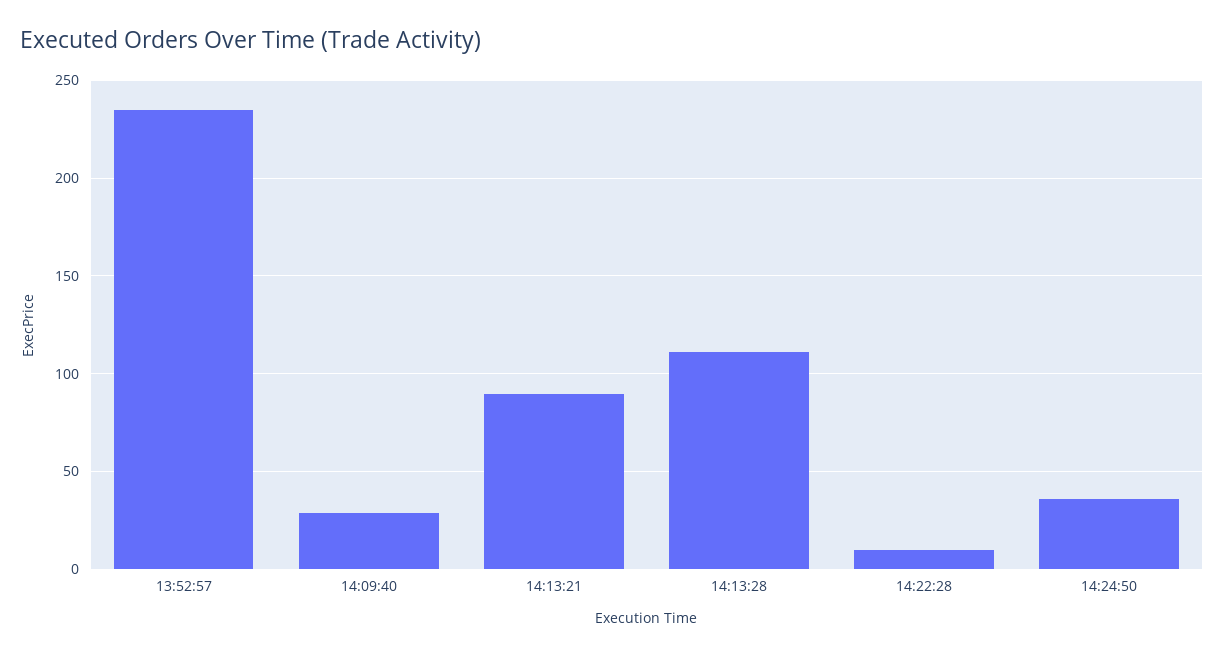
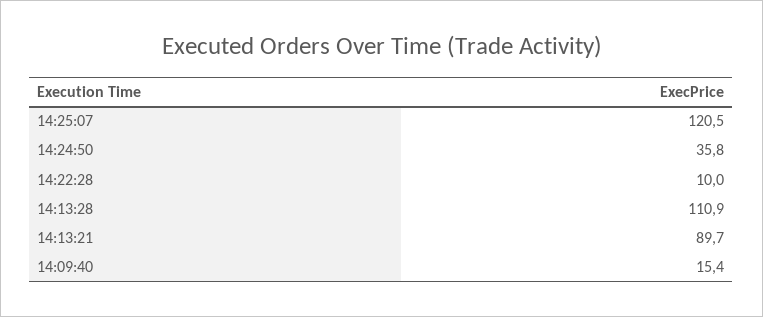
13:52:57: 235 -> none
14:09:40: 30 -> 15.4
14:25:07: none -> 120.5

